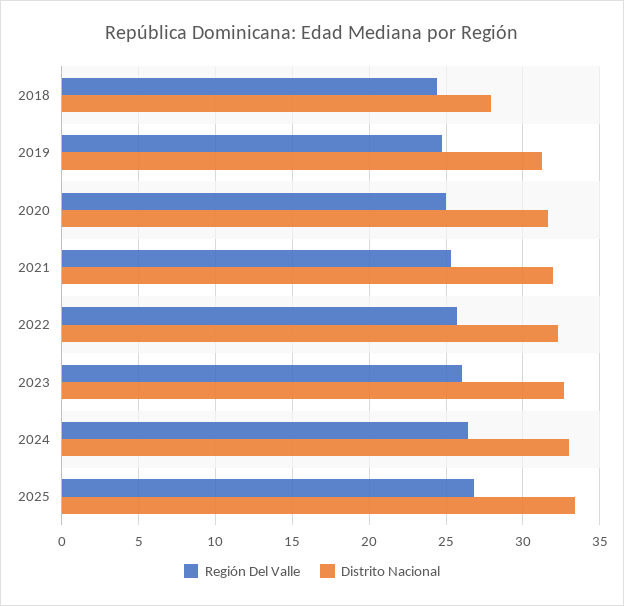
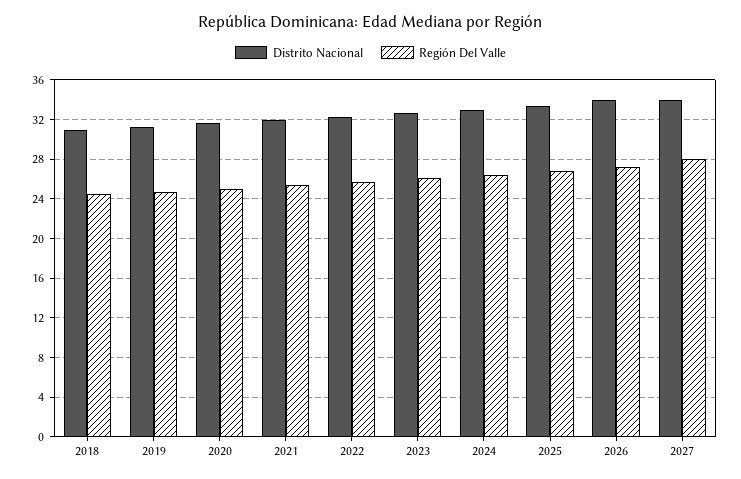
Distrito Nacional, 2018: 28 -> 31
Distrito Nacional, 2026: none -> 34
Región Del Valle, 2026: none -> 27
Distrito Nacional, 2027: none -> 34
Región Del Valle, 2027: none -> 28

